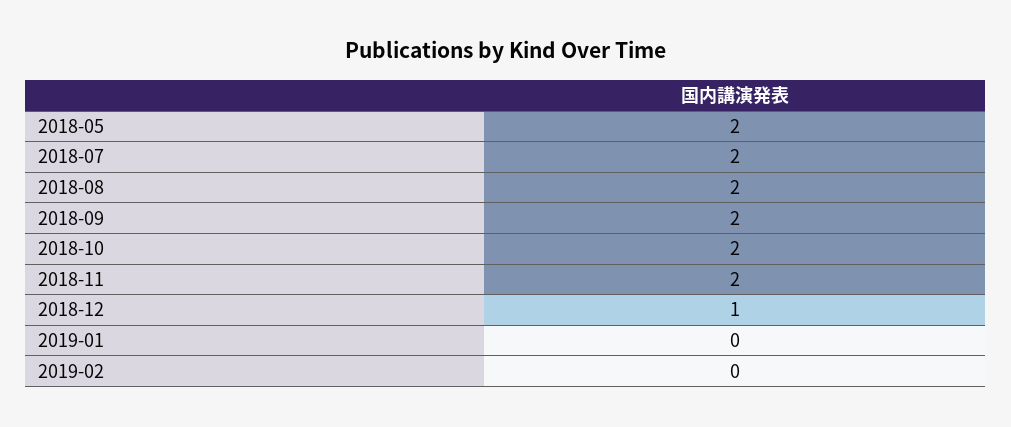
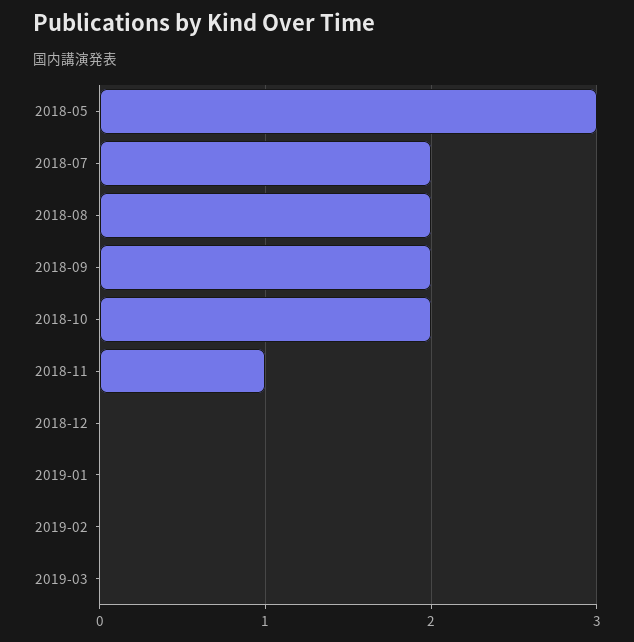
2018-05: 2 -> 3
2018-11: 2 -> 1
2018-12: 1 -> 0
2019-03: none -> 0

